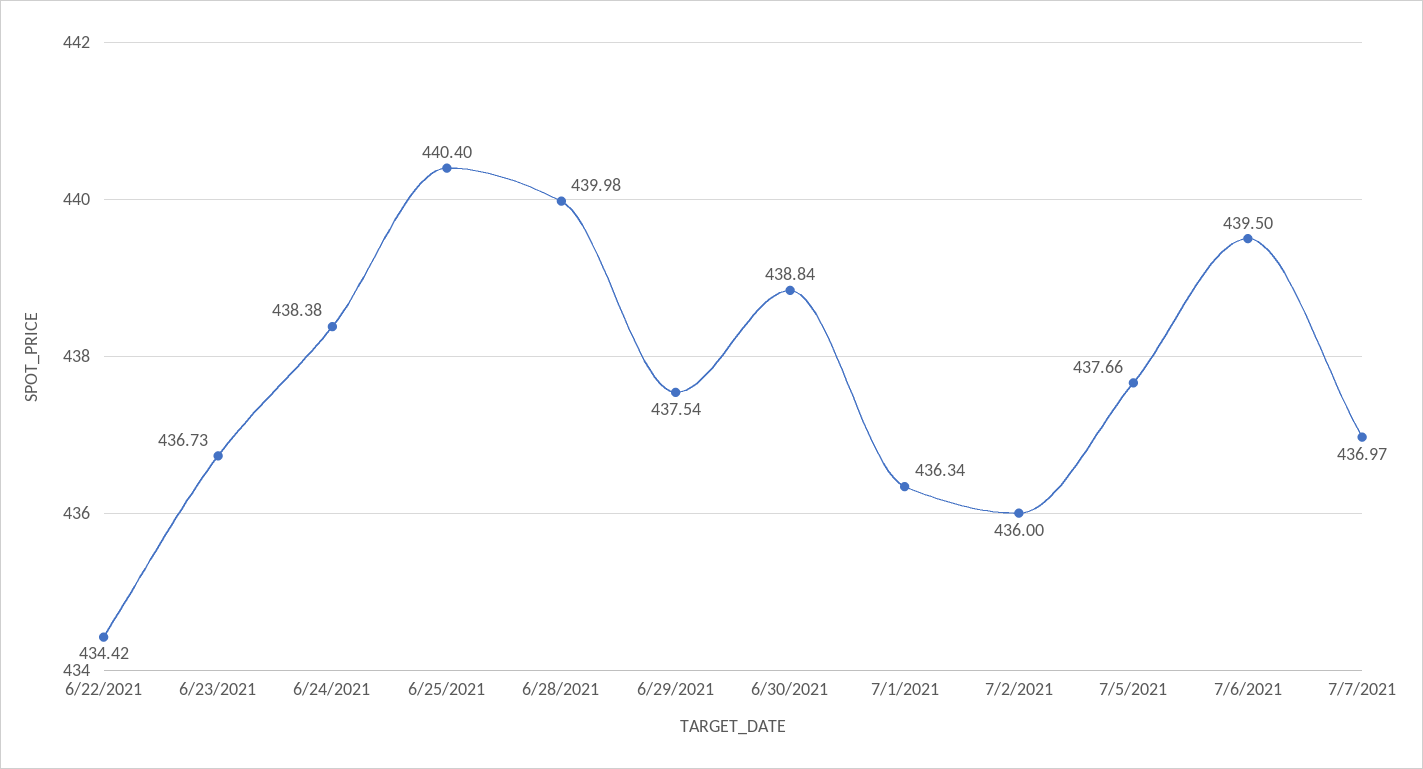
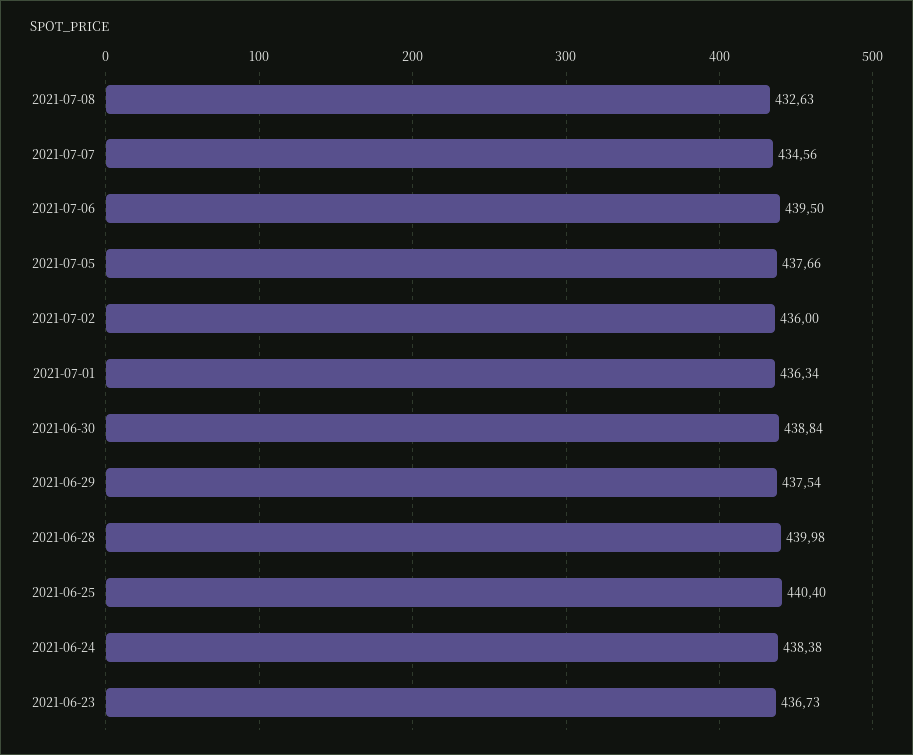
6/22/2021: 434.42 -> none
7/7/2021: 436.97 -> 434.56
2021-07-08: none -> 432.63

